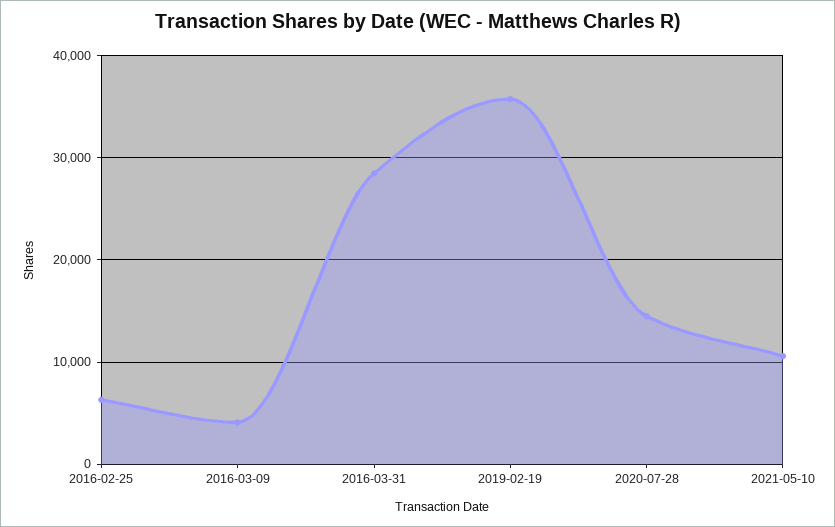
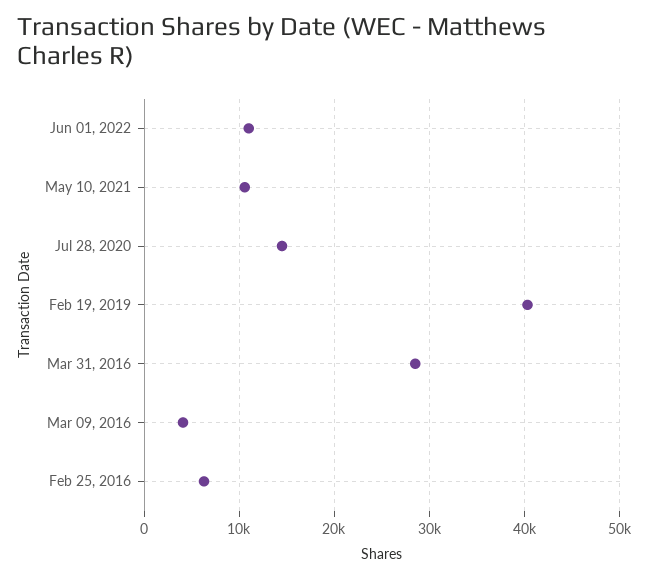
2019-02-19: 36000 -> 40000
Jun 01, 2022: none -> 11000

